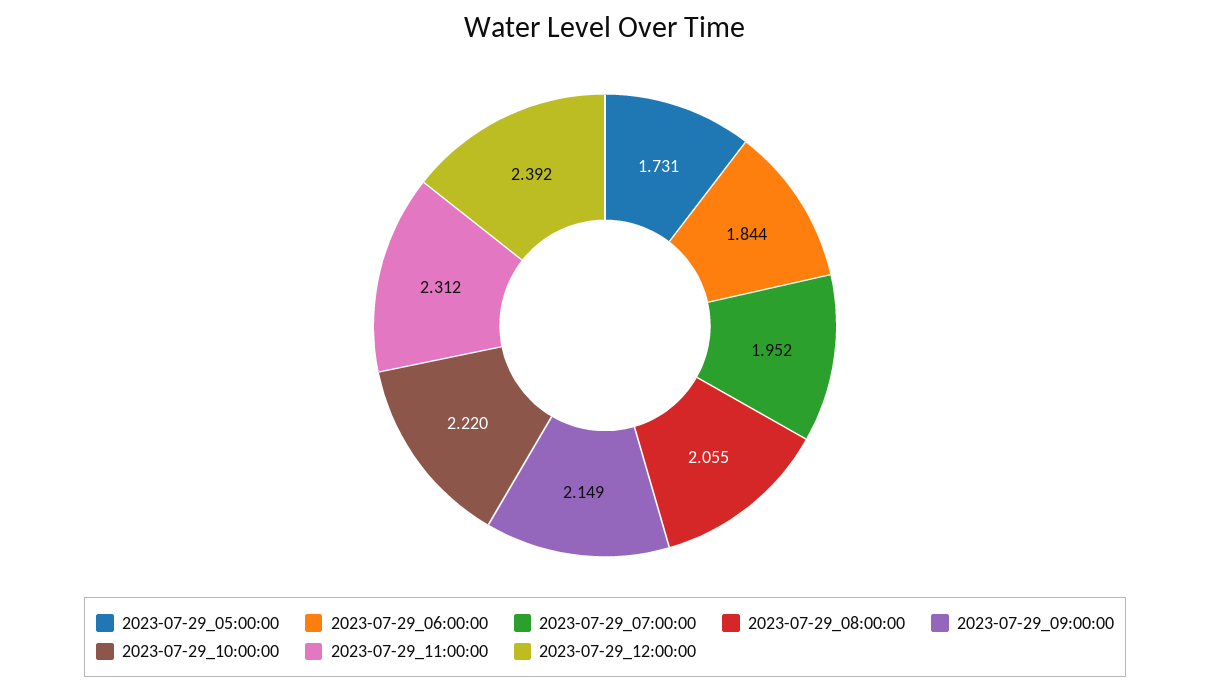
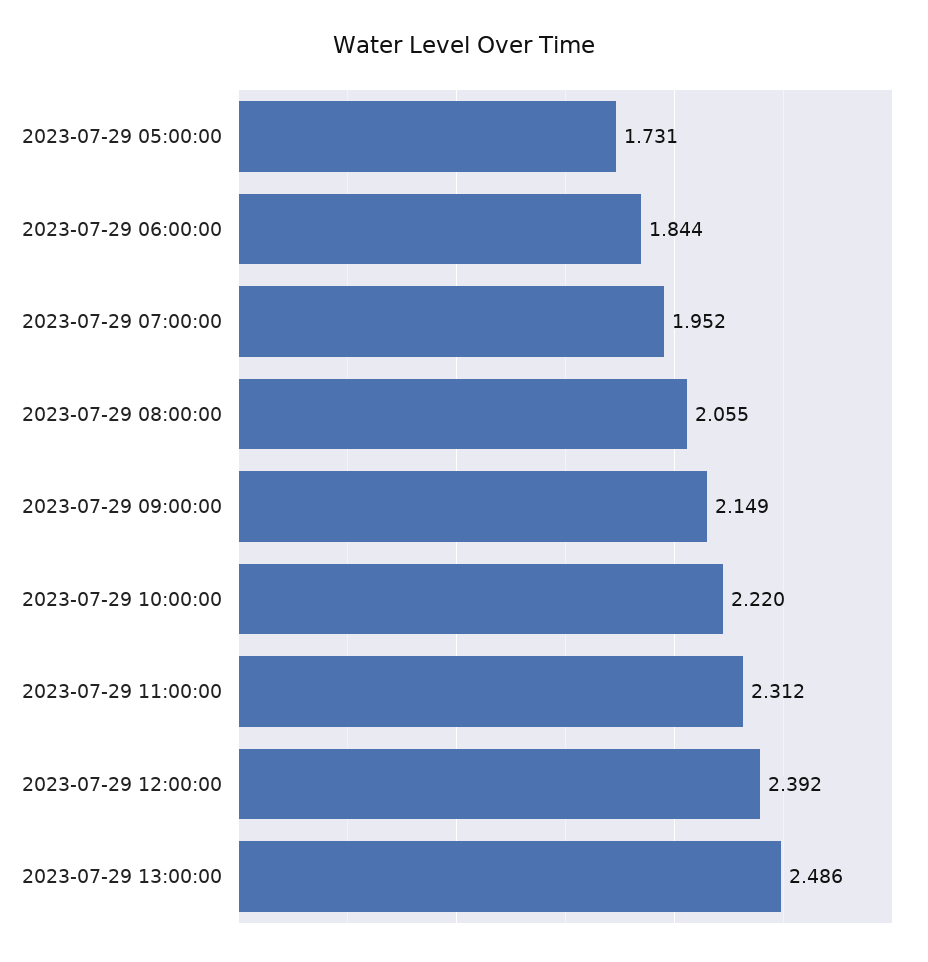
2023-07-29 13:00:00: none -> 2.486

